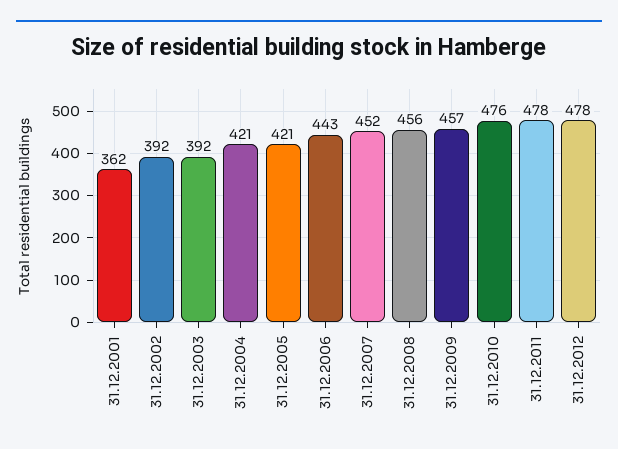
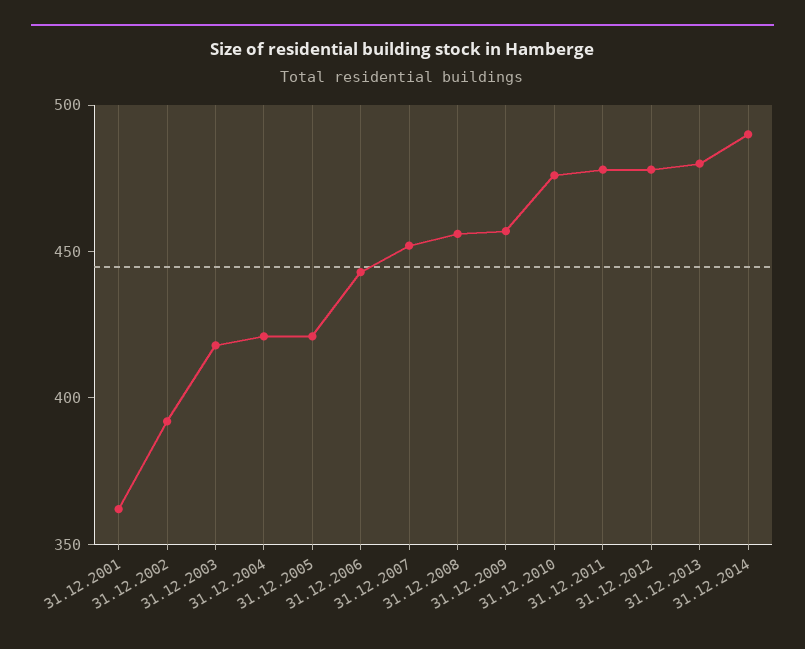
31.12.2003: 392 -> 420
31.12.2013: none -> 480
31.12.2014: none -> 490

